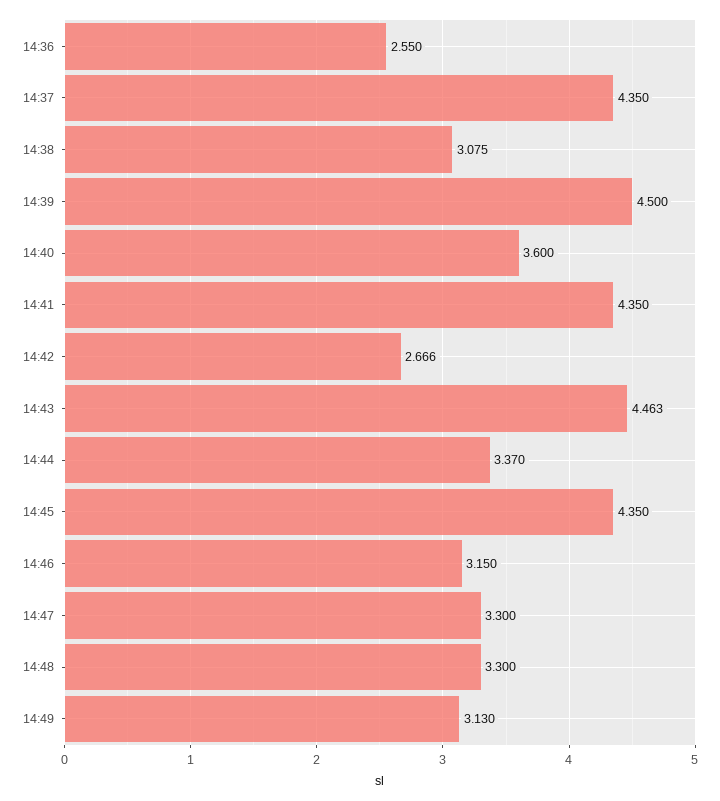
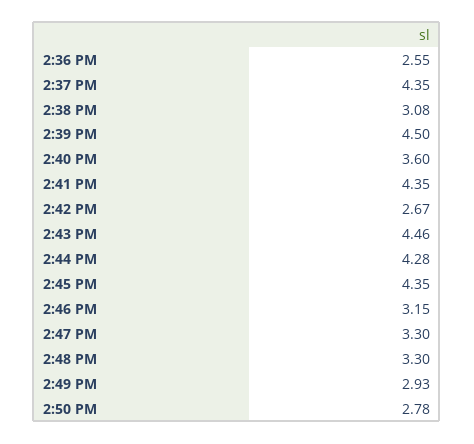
14:44: 3.37 -> 4.28
14:49: 3.13 -> 2.93
2:50 PM: none -> 2.78

